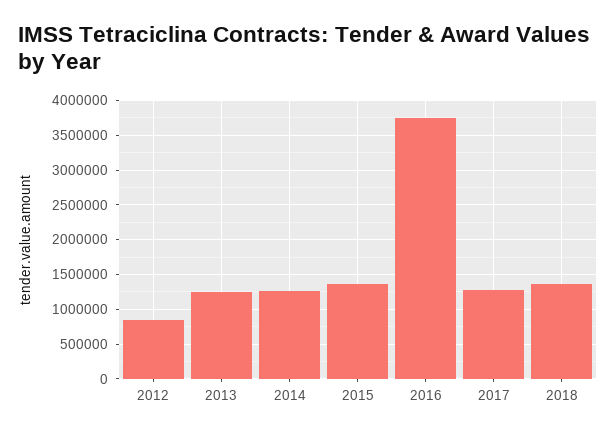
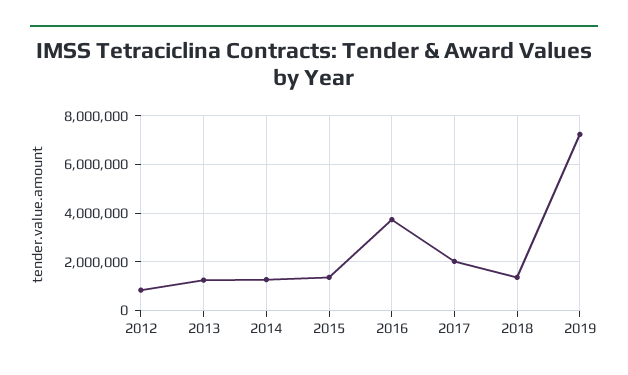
2017: 1300000 -> 2000000
2019: none -> 7250000

